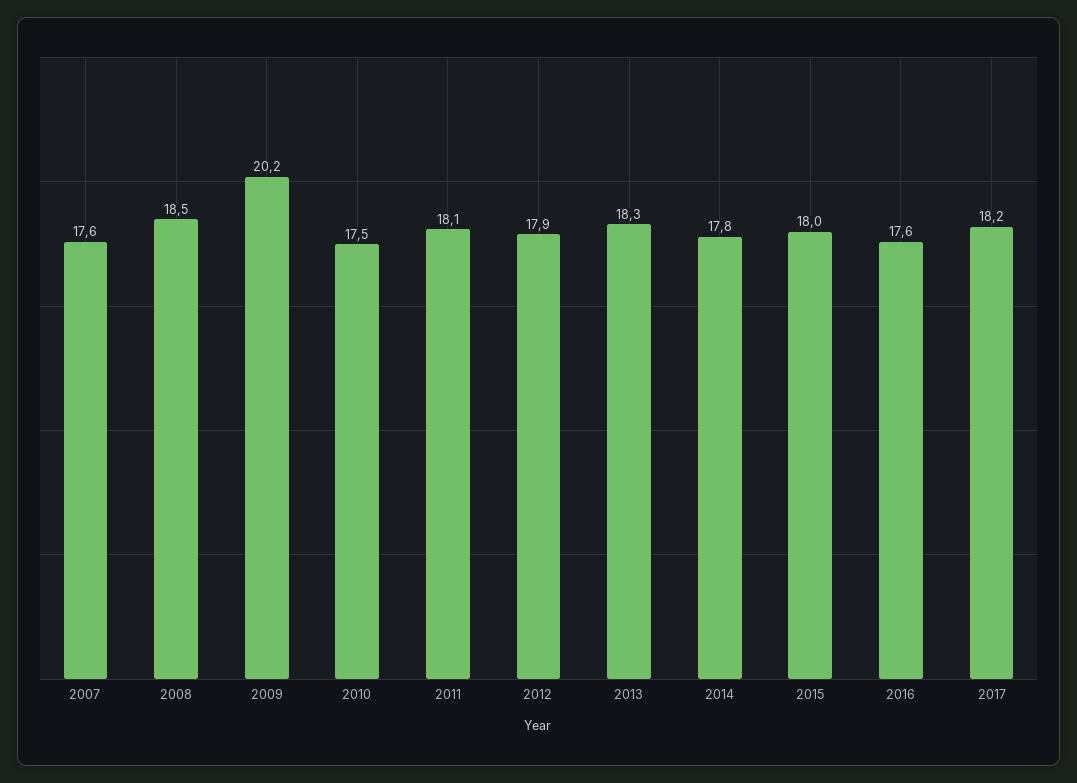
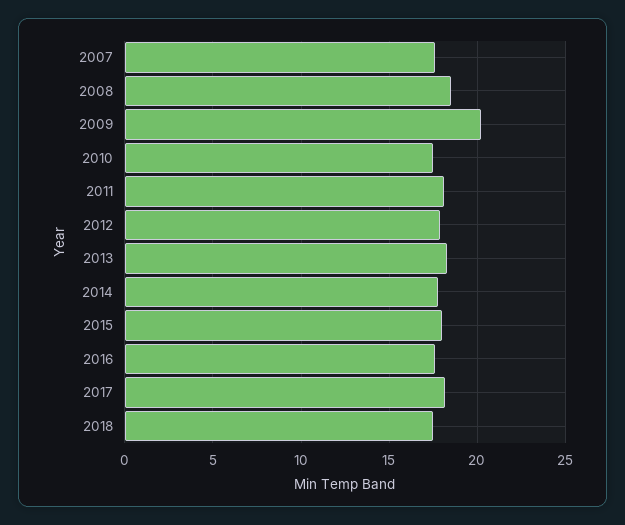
2018: none -> 17.5

